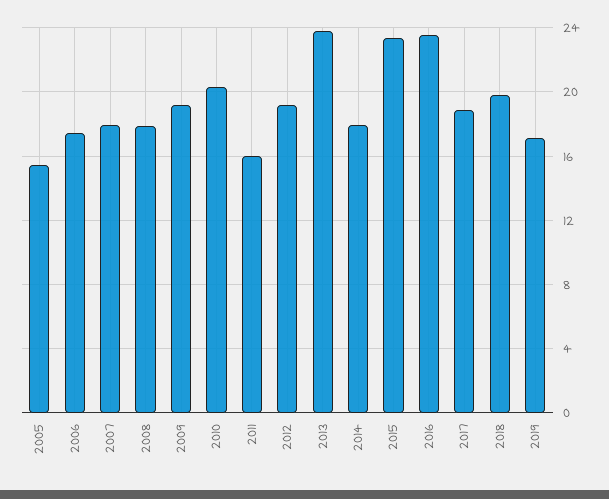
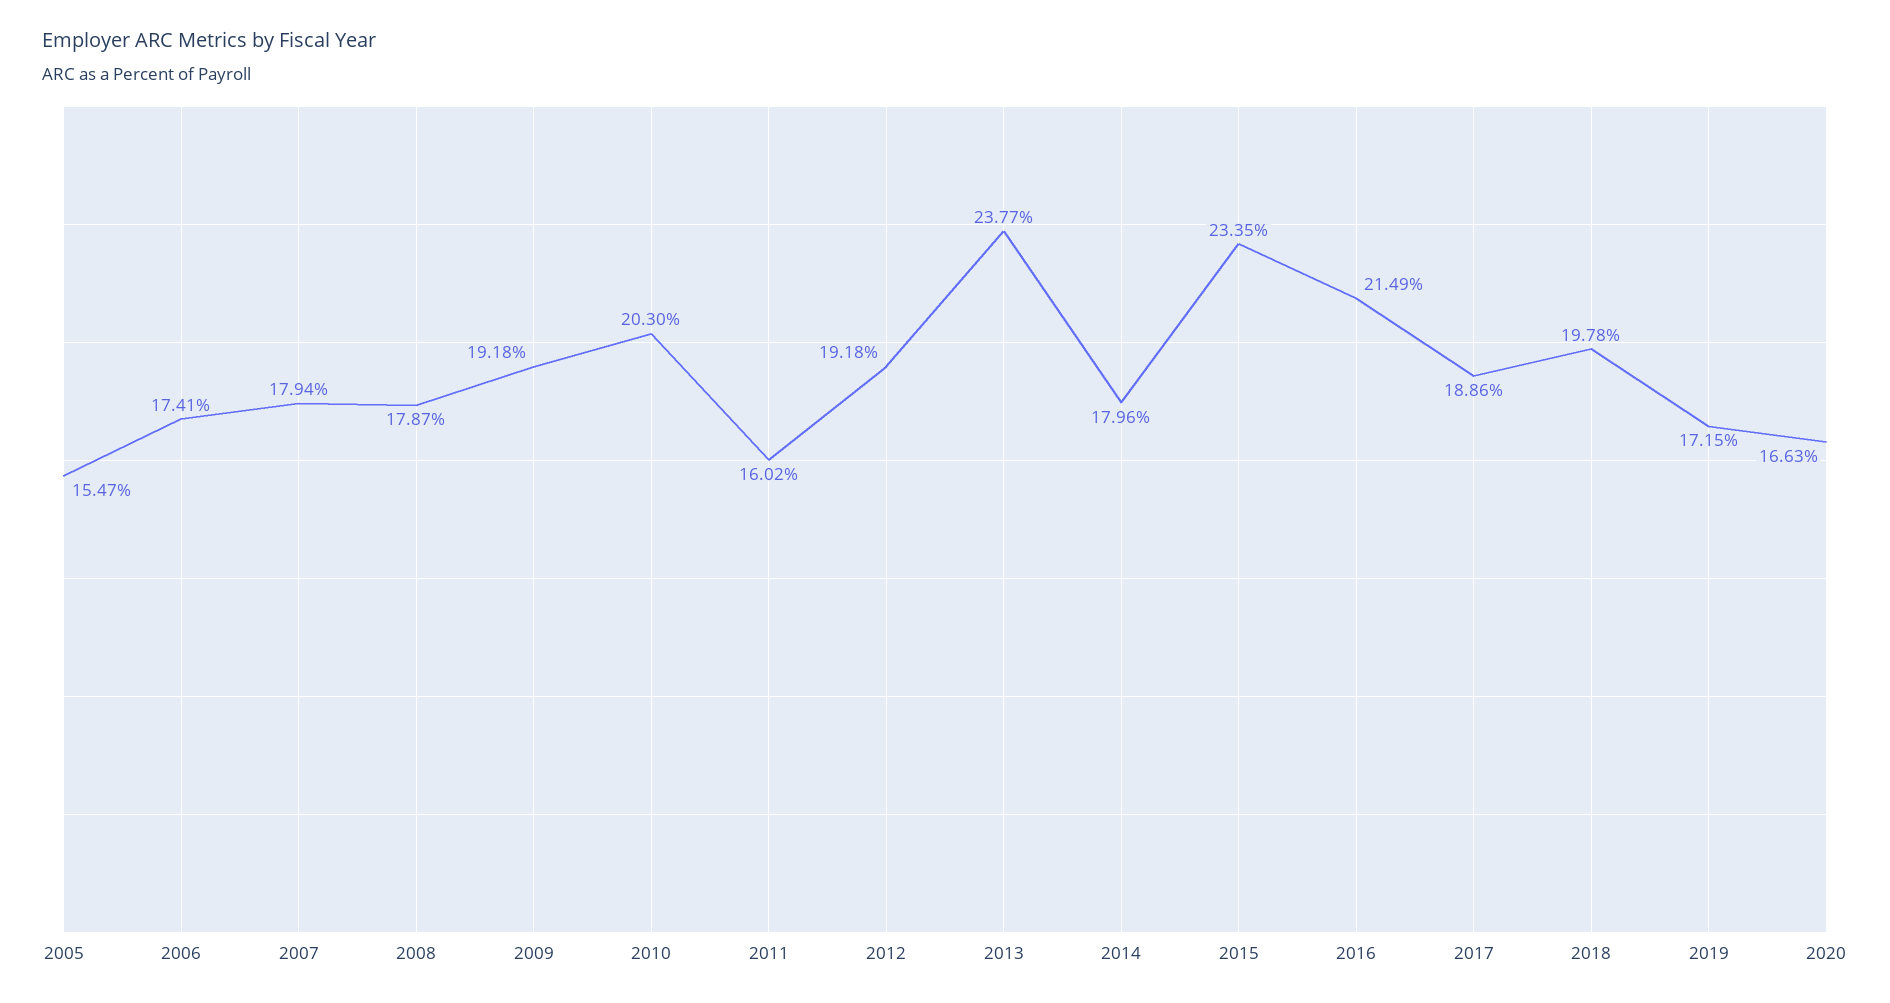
2016: 23.5 -> 21.49
2020: none -> 16.63

